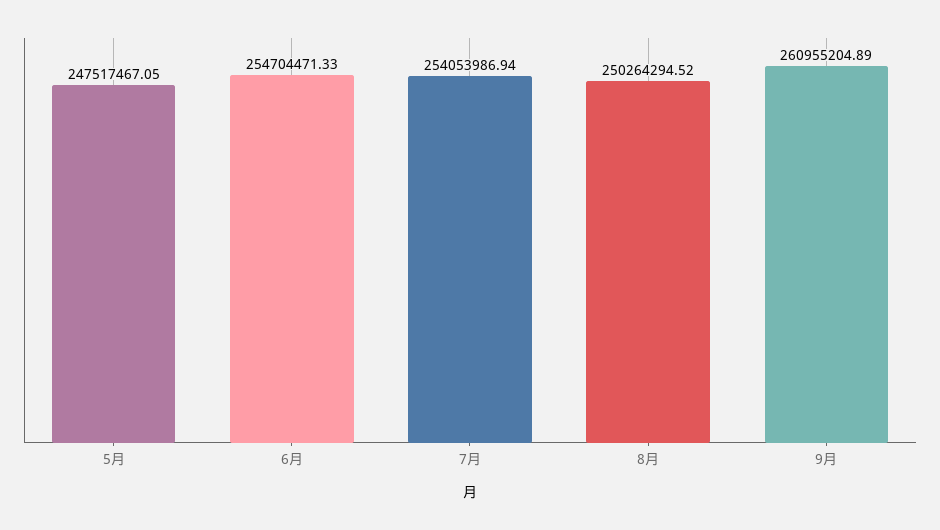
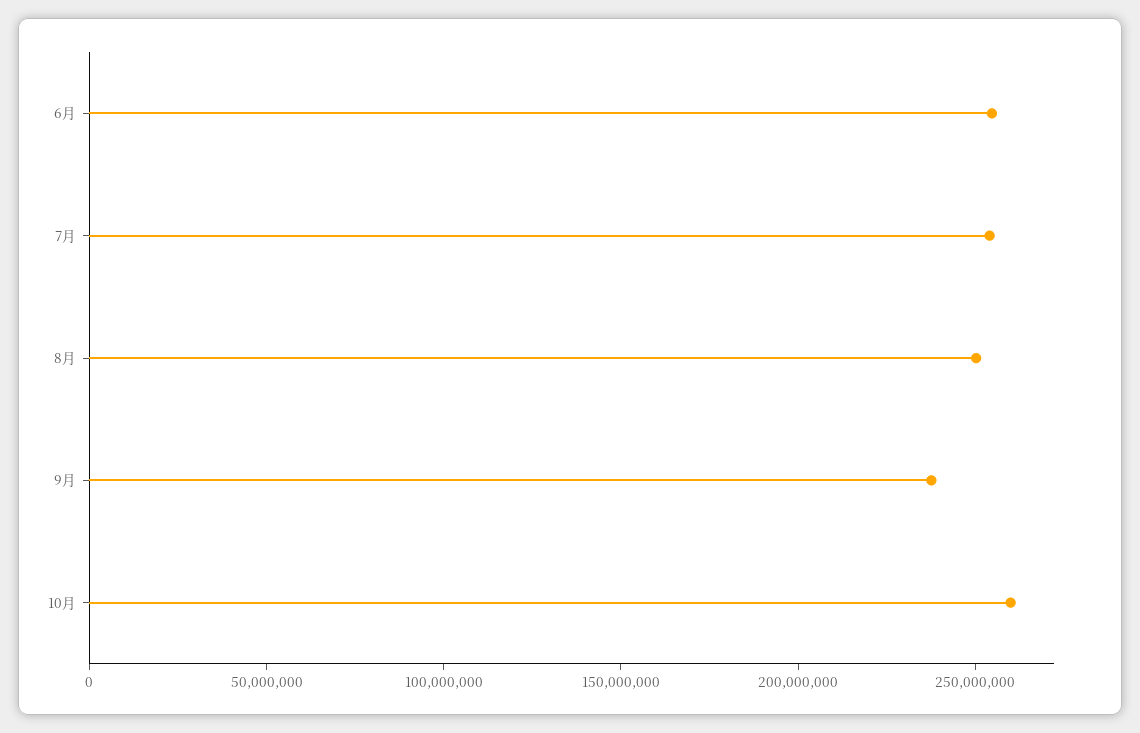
5月: 247517467.05 -> none
9月: 260955204.89 -> 240000000
10月: none -> 260000000

